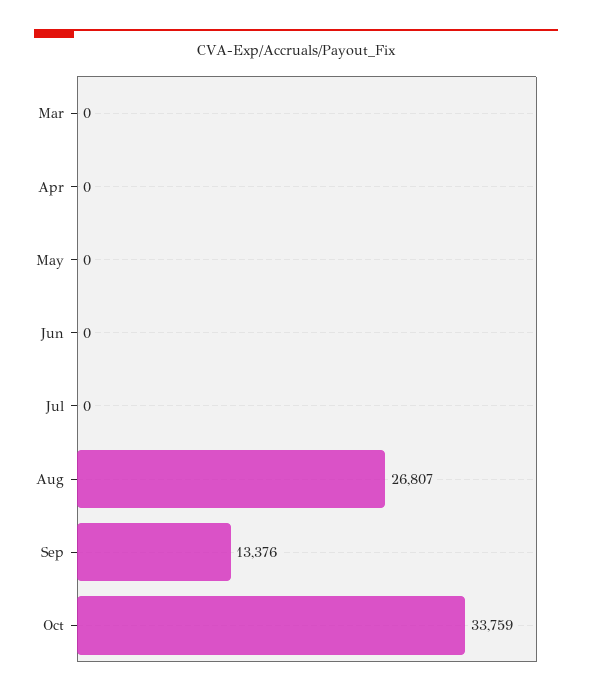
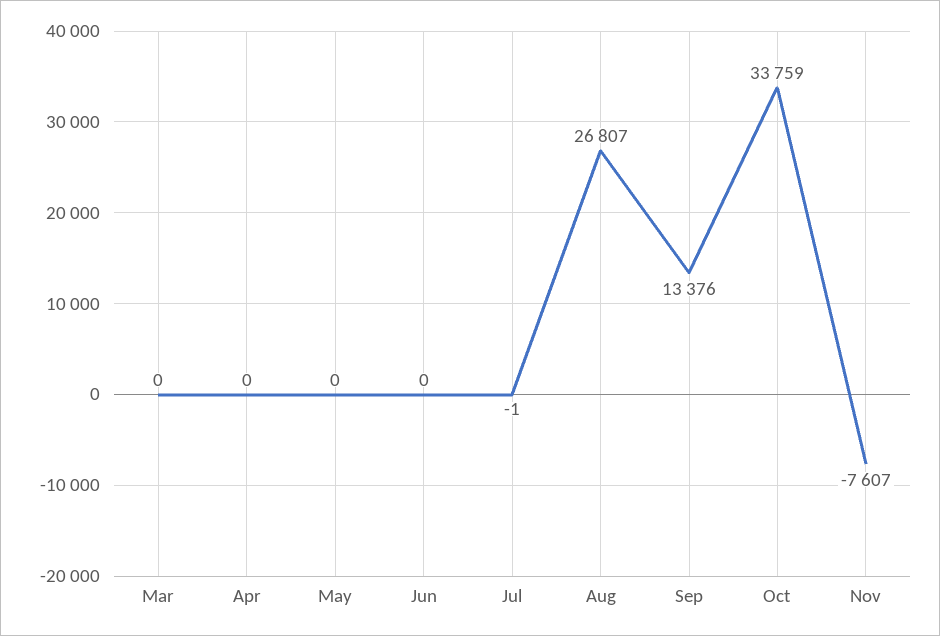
Jul: 0 -> -1
Nov: none -> -7607

